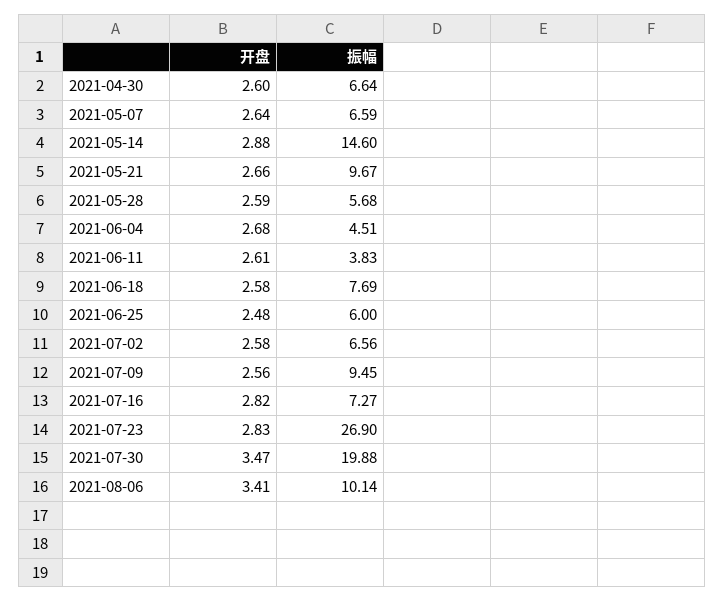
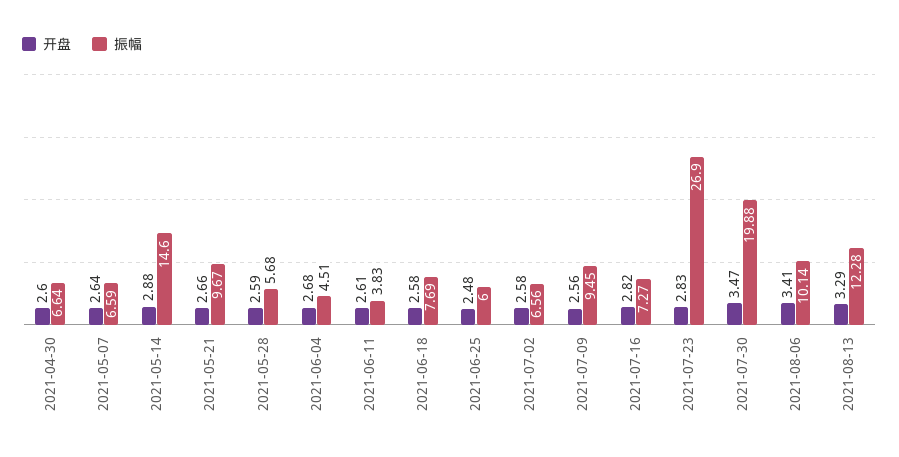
开盘, 2021-08-13: none -> 3.29
振幅, 2021-08-13: none -> 12.28

